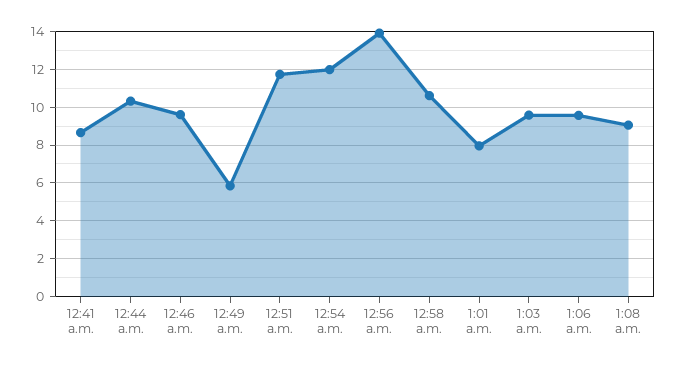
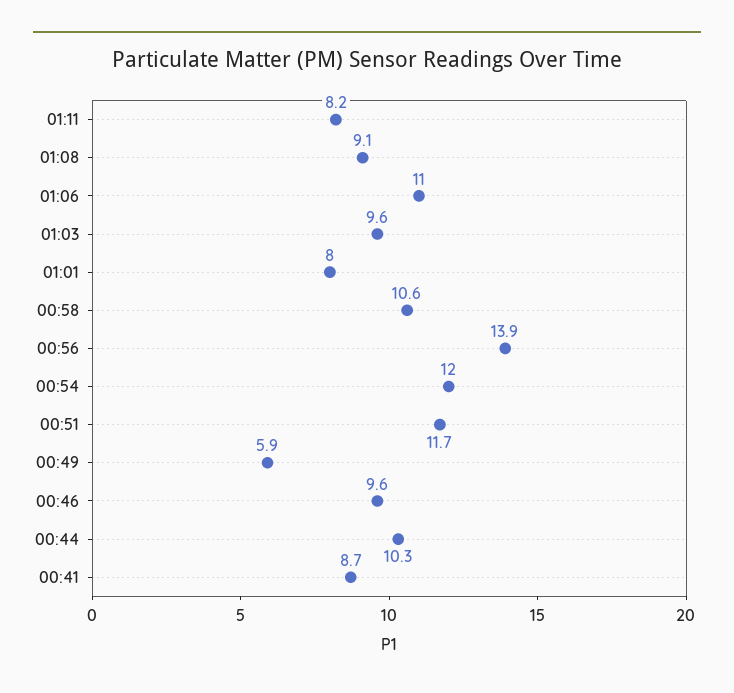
1:06 a.m.: 9.5 -> 11
01:11: none -> 8.2

